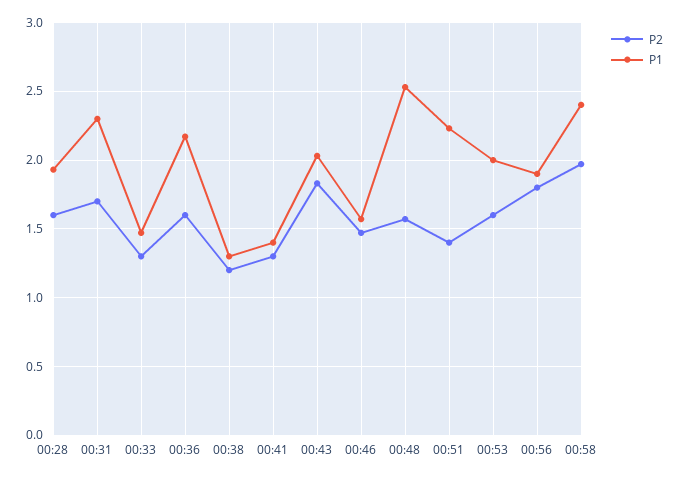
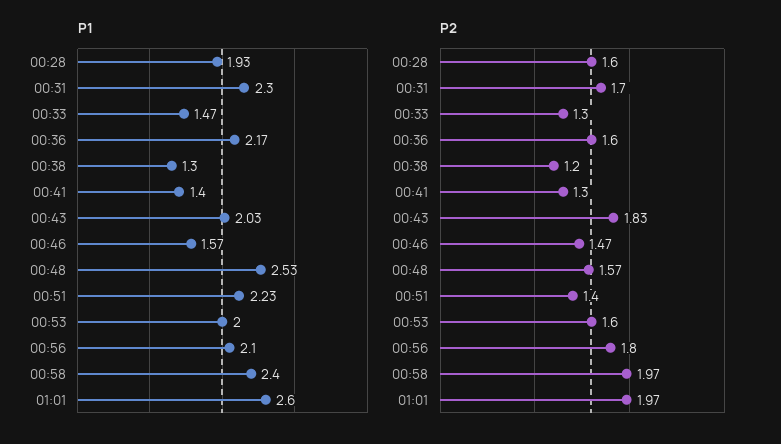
P1, 00:56: 1.9 -> 2.1
P1, 01:01: none -> 2.6
P2, 01:01: none -> 1.97

